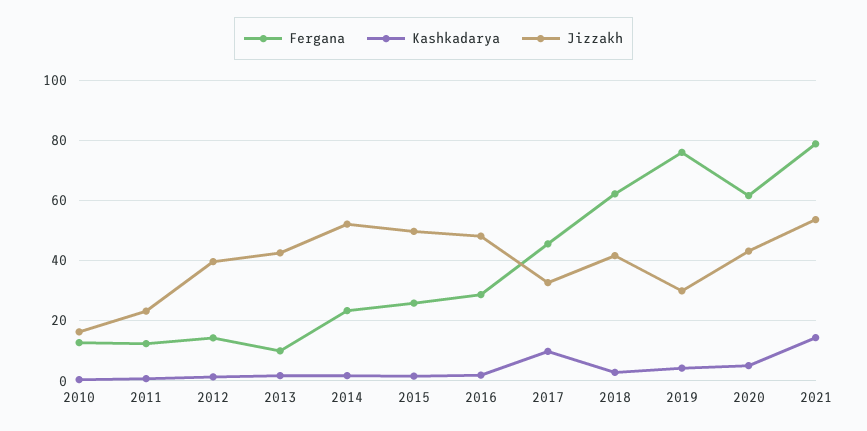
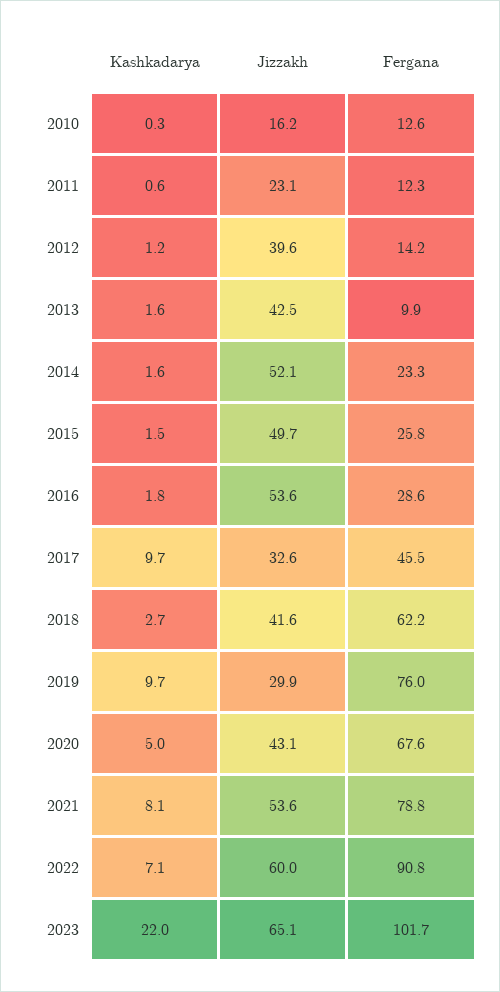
Jizzakh, 2016: 48 -> 53.6
Kashkadarya, 2019: 4 -> 9.7
Fergana, 2020: 62 -> 67.6
Kashkadarya, 2021: 14 -> 8.1
Kashkadarya, 2022: none -> 7.1
Jizzakh, 2022: none -> 60
Fergana, 2022: none -> 90.8
Kashkadarya, 2023: none -> 22
Jizzakh, 2023: none -> 65.1
Fergana, 2023: none -> 101.7

